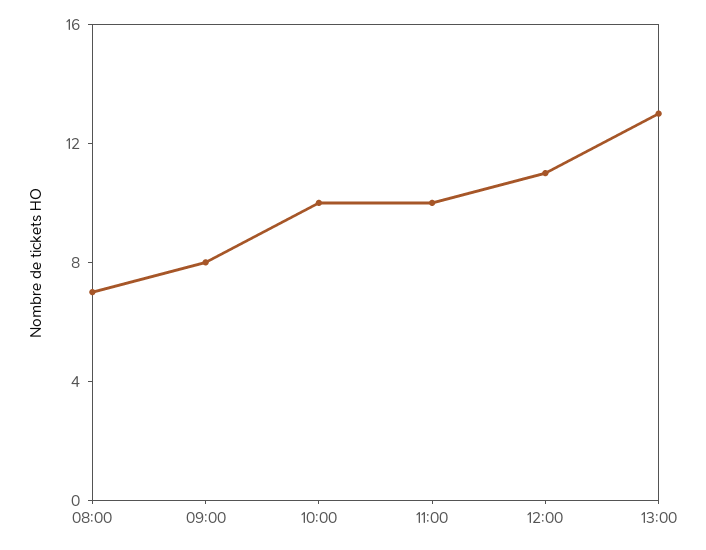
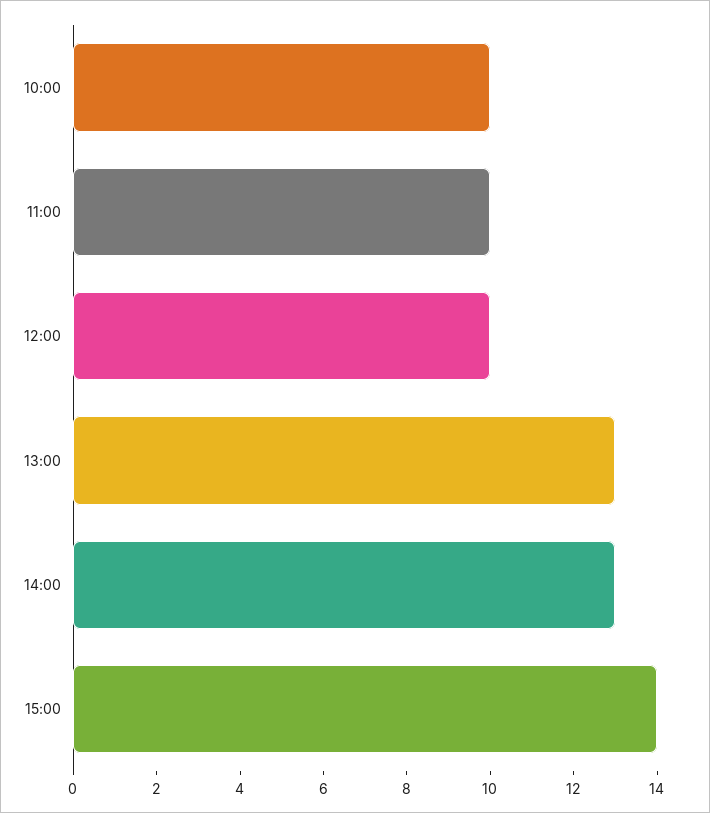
08:00: 7 -> none
09:00: 8 -> none
12:00: 11 -> 10
14:00: none -> 13
15:00: none -> 14

